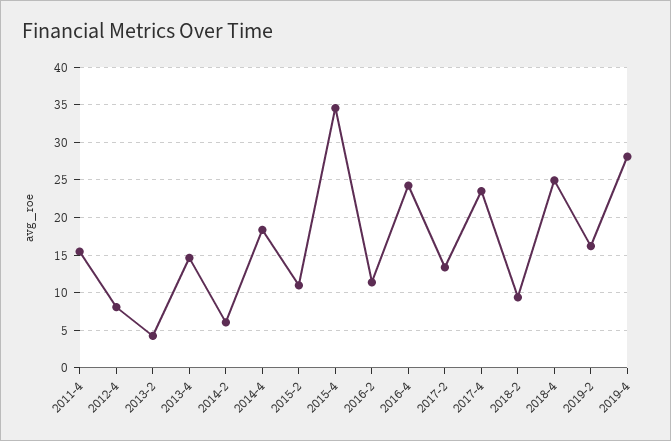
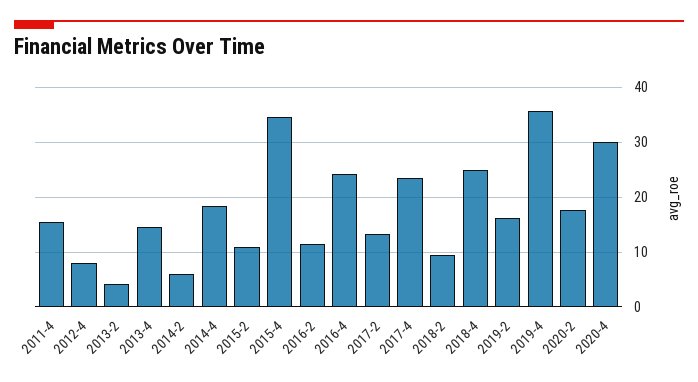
2019-4: 28 -> 36
2020-2: none -> 18
2020-4: none -> 30

